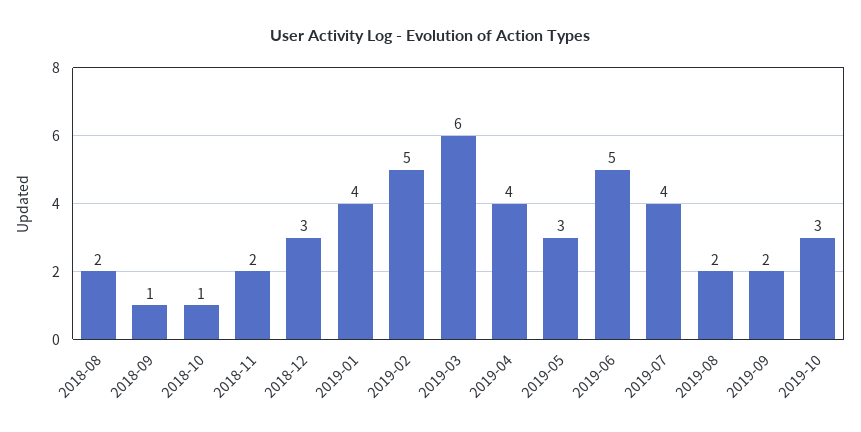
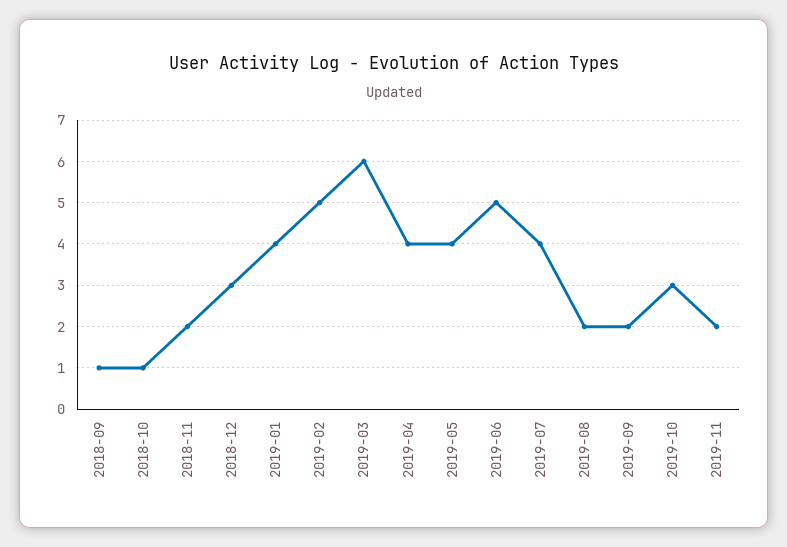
2018-08: 2 -> none
2019-05: 3 -> 4
2019-11: none -> 2

